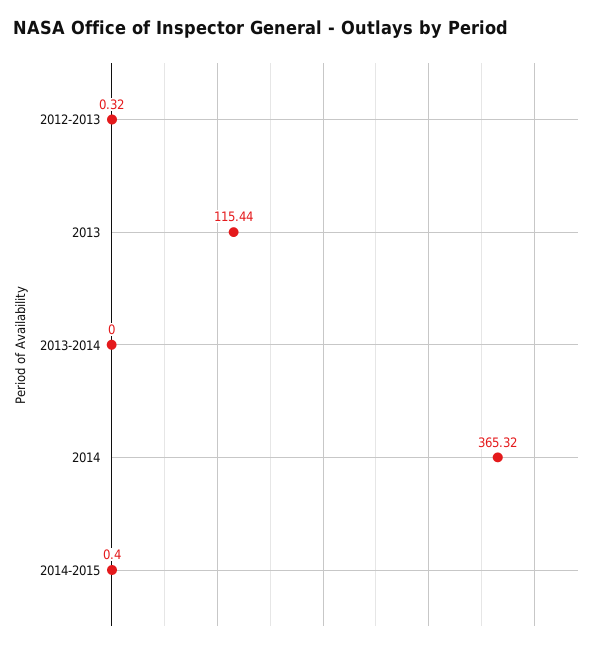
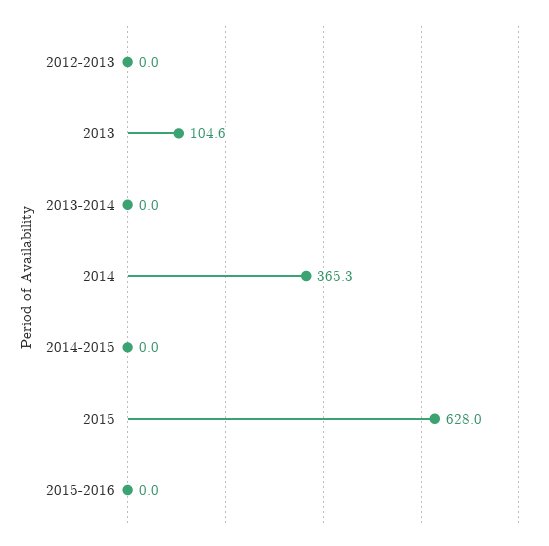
2012-2013: 0.32 -> 0
2013: 115.44 -> 104.6
2014-2015: 0.4 -> 0
2015: none -> 628
2015-2016: none -> 0

